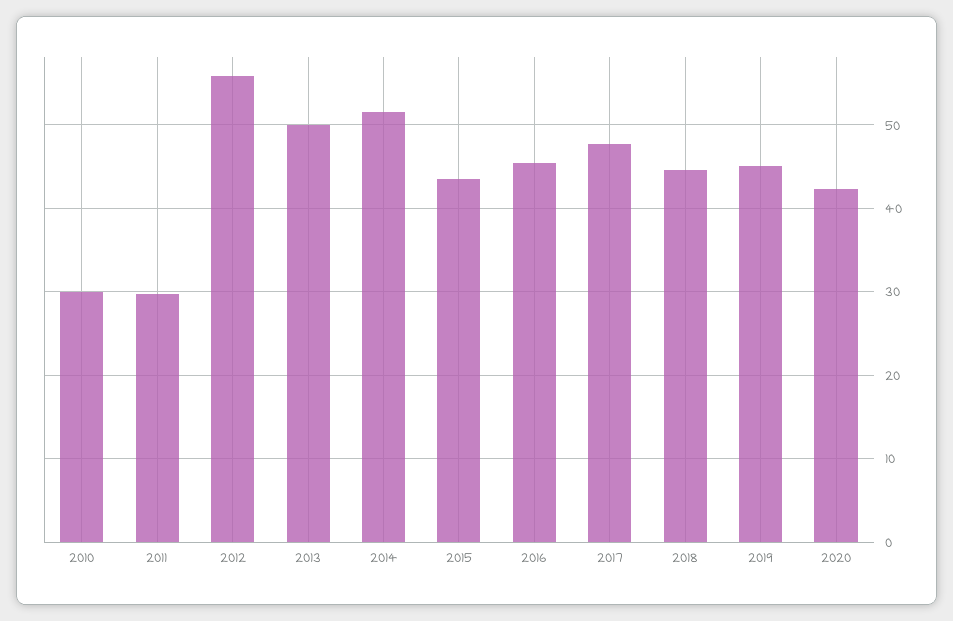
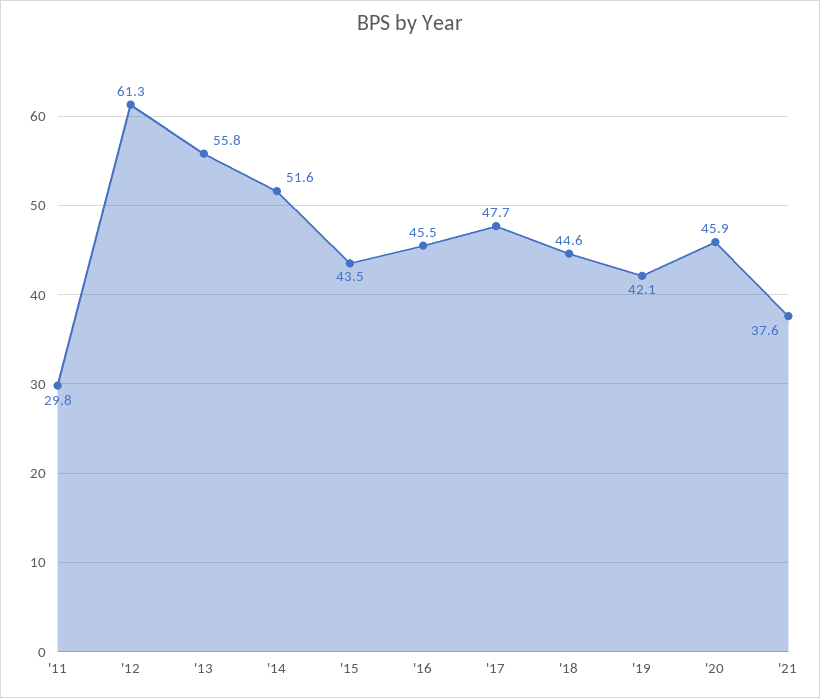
2010: 30 -> none
2012: 56 -> 61.3
2013: 50 -> 55.8
2019: 45 -> 42.1
2020: 42 -> 45.9
'21: none -> 37.6

